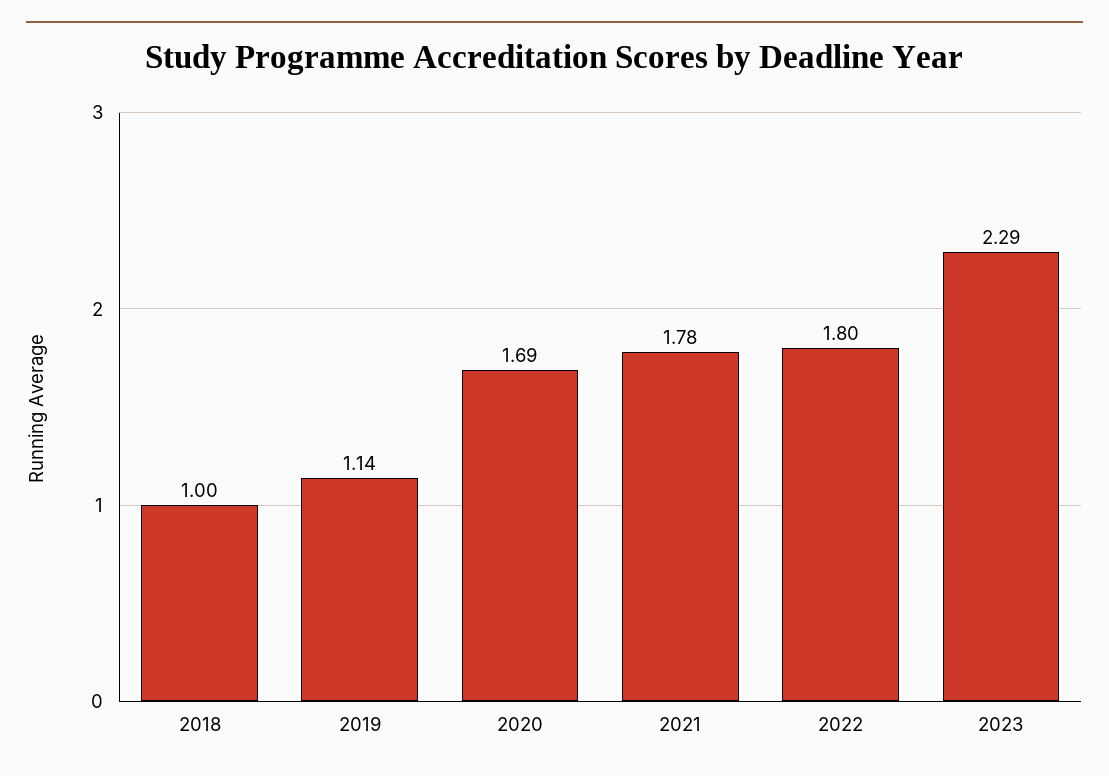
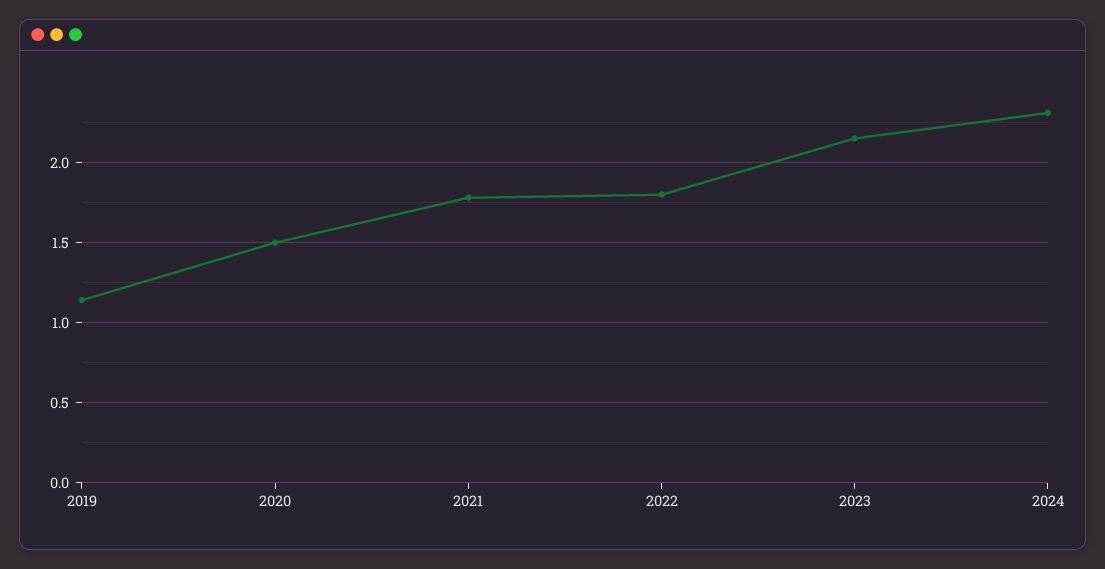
2018: 1 -> none
2020: 1.69 -> 1.5
2023: 2.29 -> 2.15
2024: none -> 2.3

